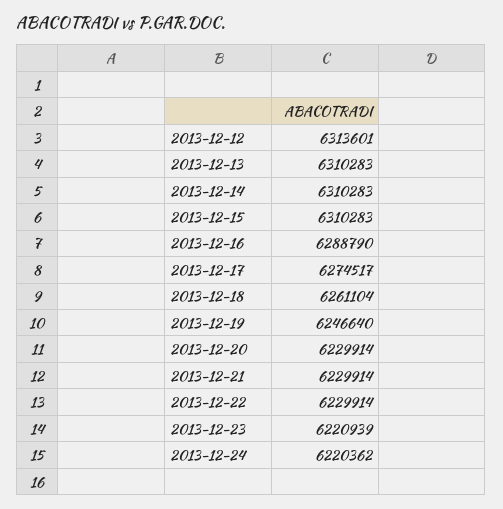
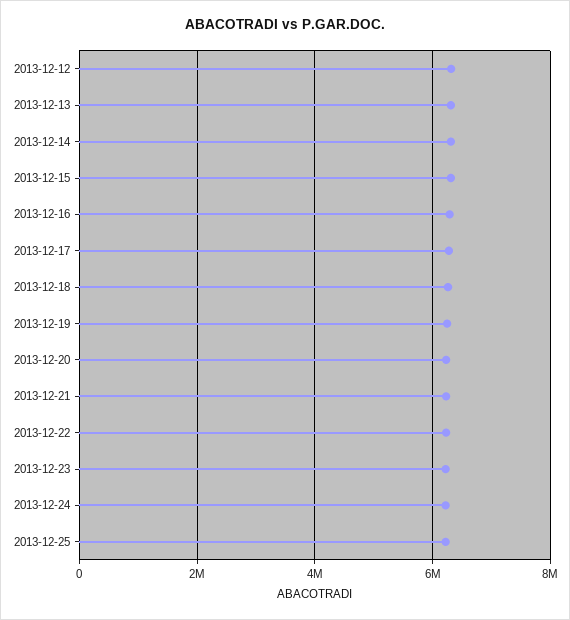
2013-12-25: none -> 6200000

